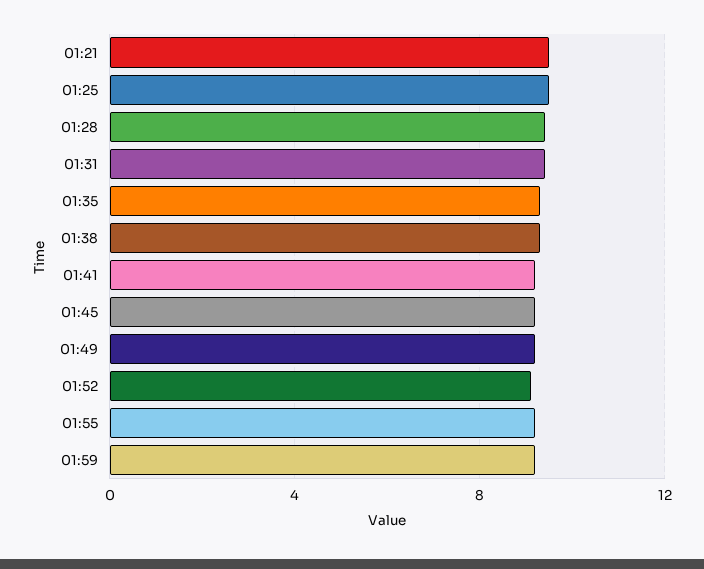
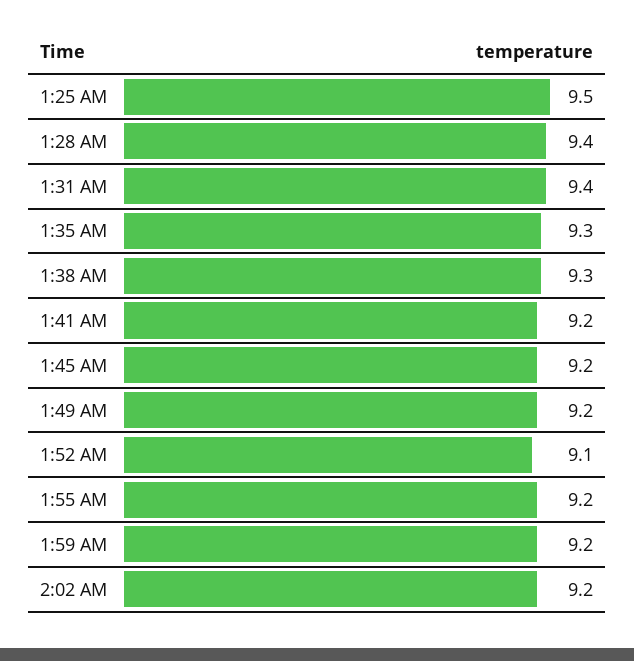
01:21: 9.5 -> none
2:02 AM: none -> 9.2

